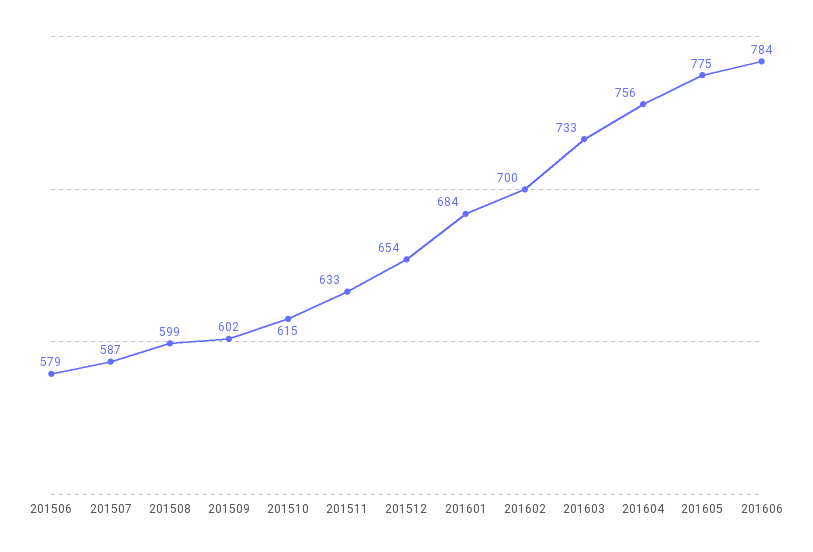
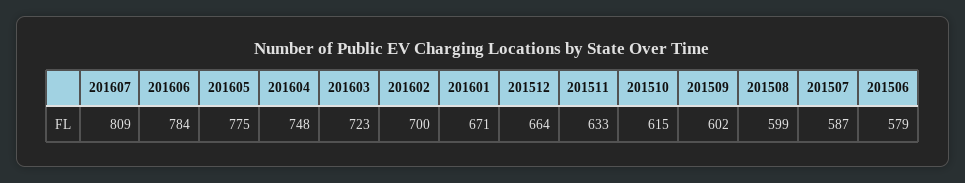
201512: 654 -> 664
201601: 684 -> 671
201603: 733 -> 723
201604: 756 -> 748
201607: none -> 809

